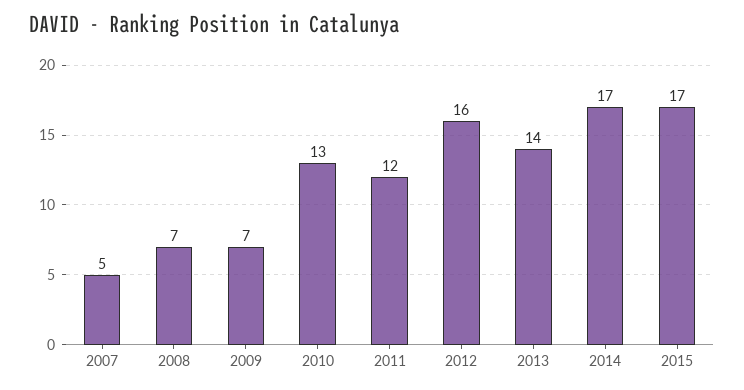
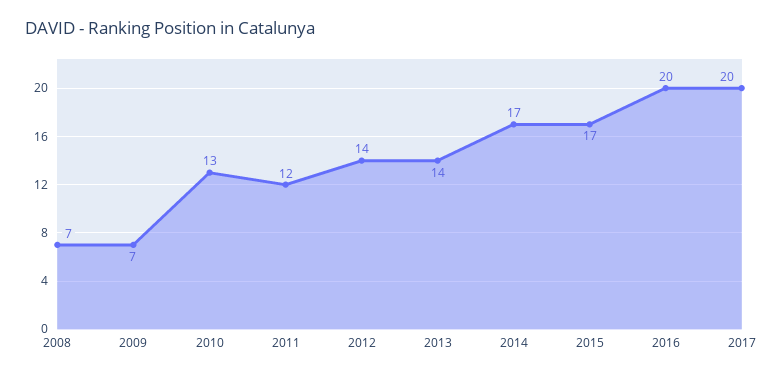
2007: 5 -> none
2012: 16 -> 14
2016: none -> 20
2017: none -> 20

